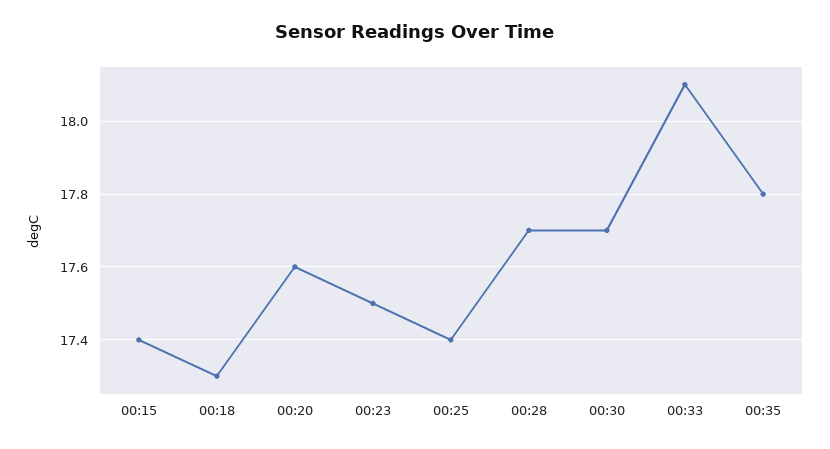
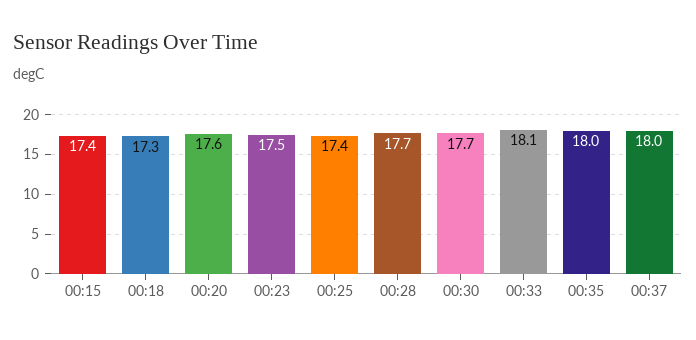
00:35: 17.8 -> 18
00:37: none -> 18

